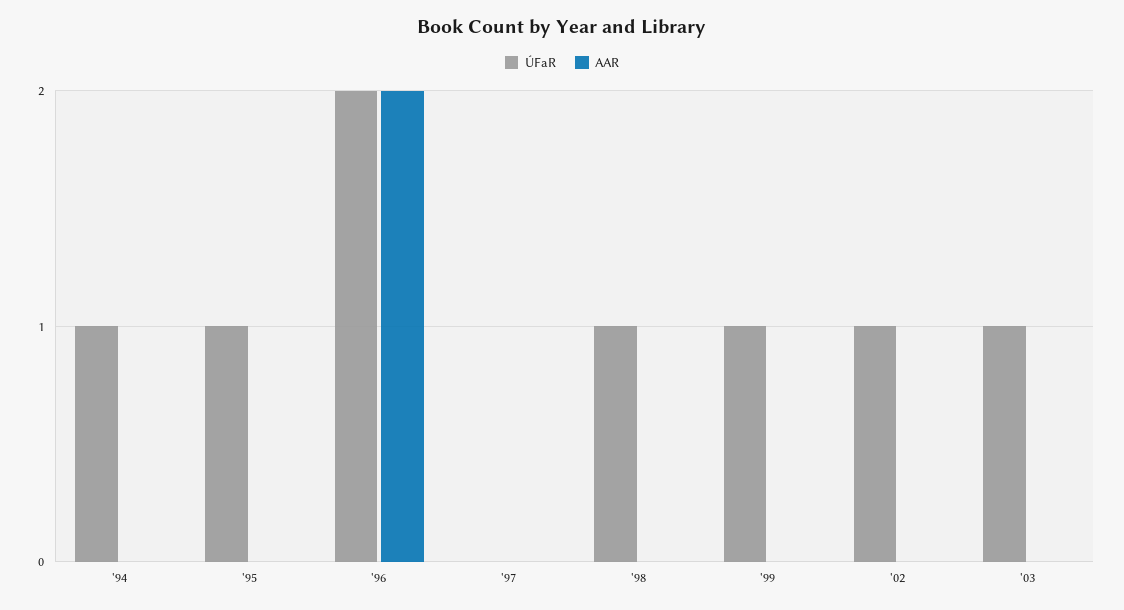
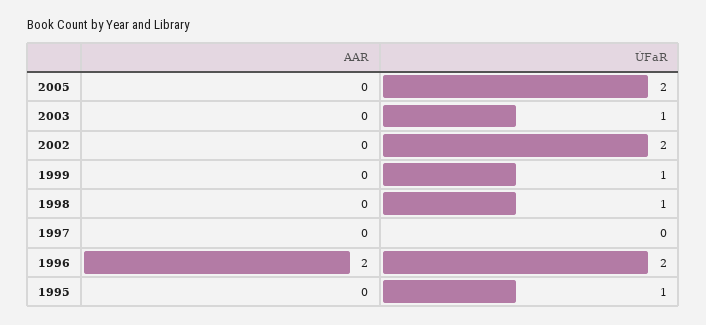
ÚFaR, '94: 1 -> none
AAR, '94: 0 -> none
ÚFaR, '02: 1 -> 2
AAR, 2005: none -> 0
ÚFaR, 2005: none -> 2

